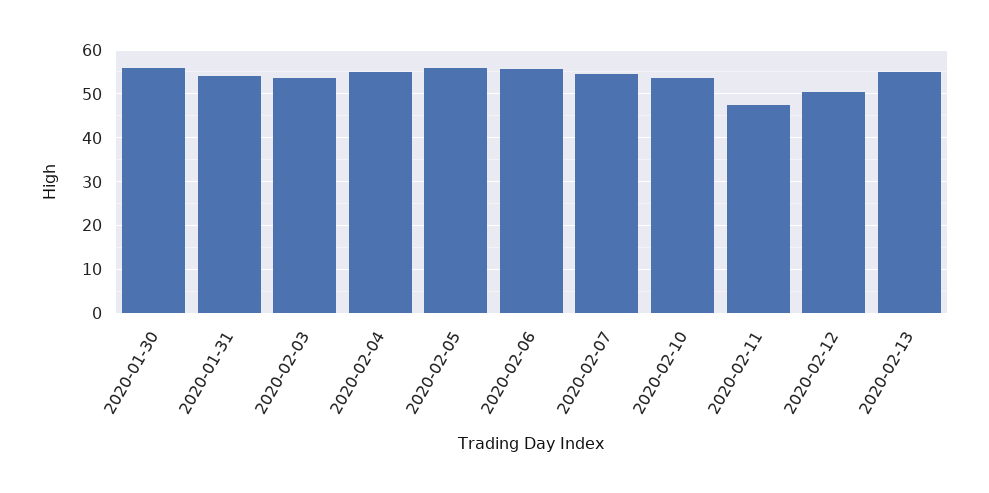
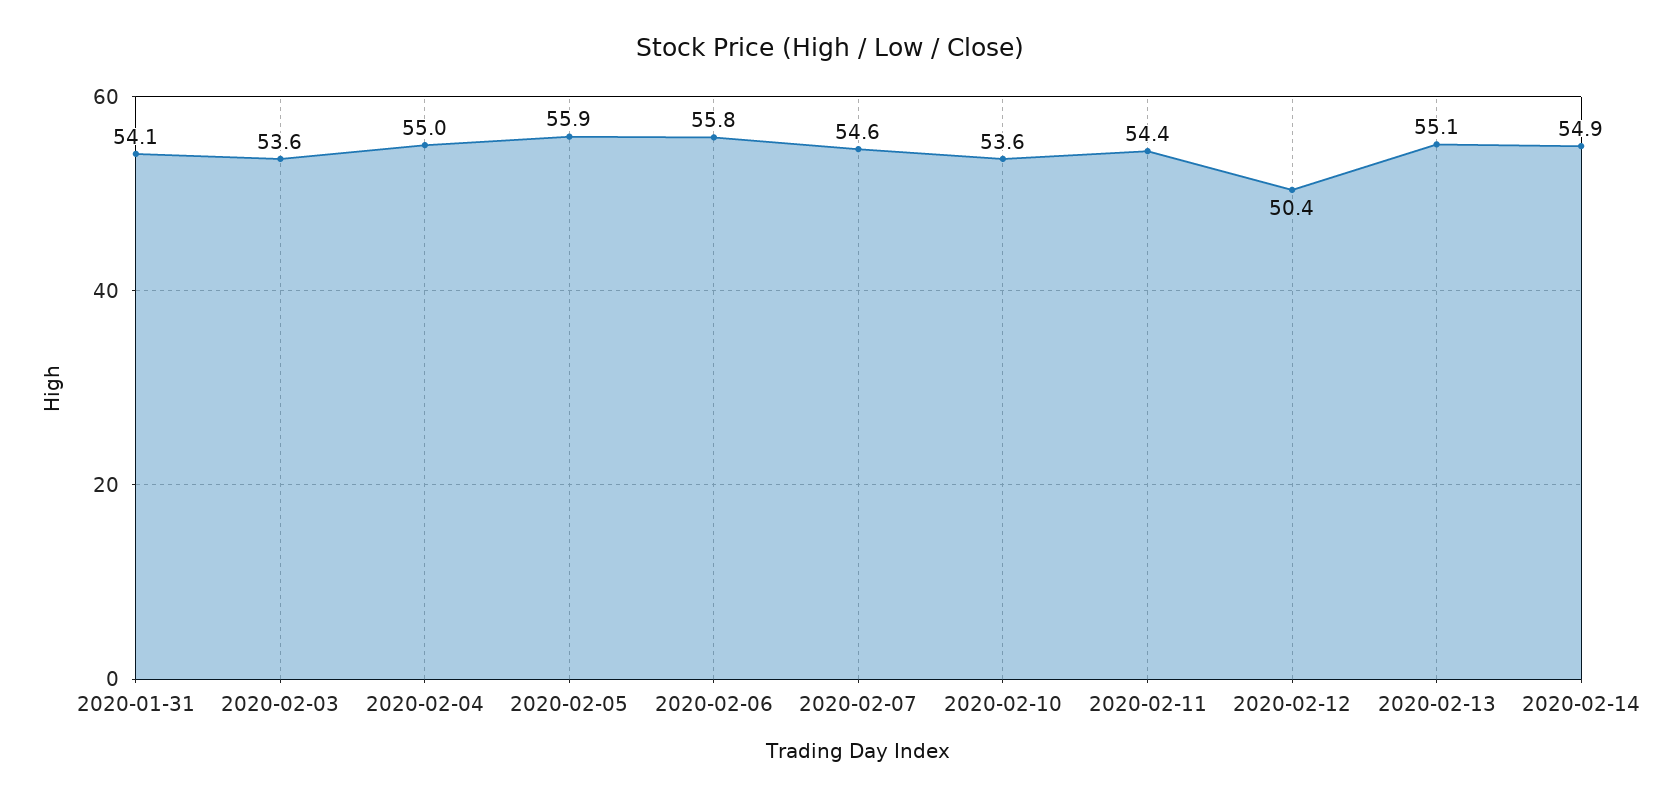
2020-01-30: 56 -> none
2020-02-11: 48 -> 54.4
2020-02-14: none -> 54.9

